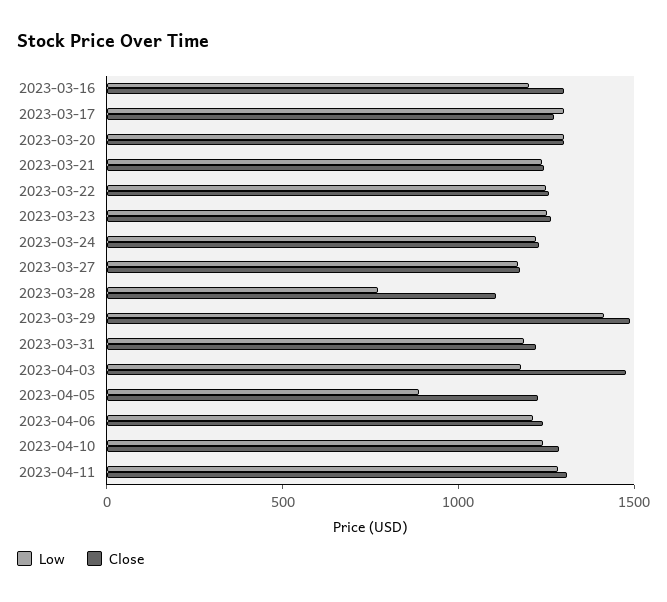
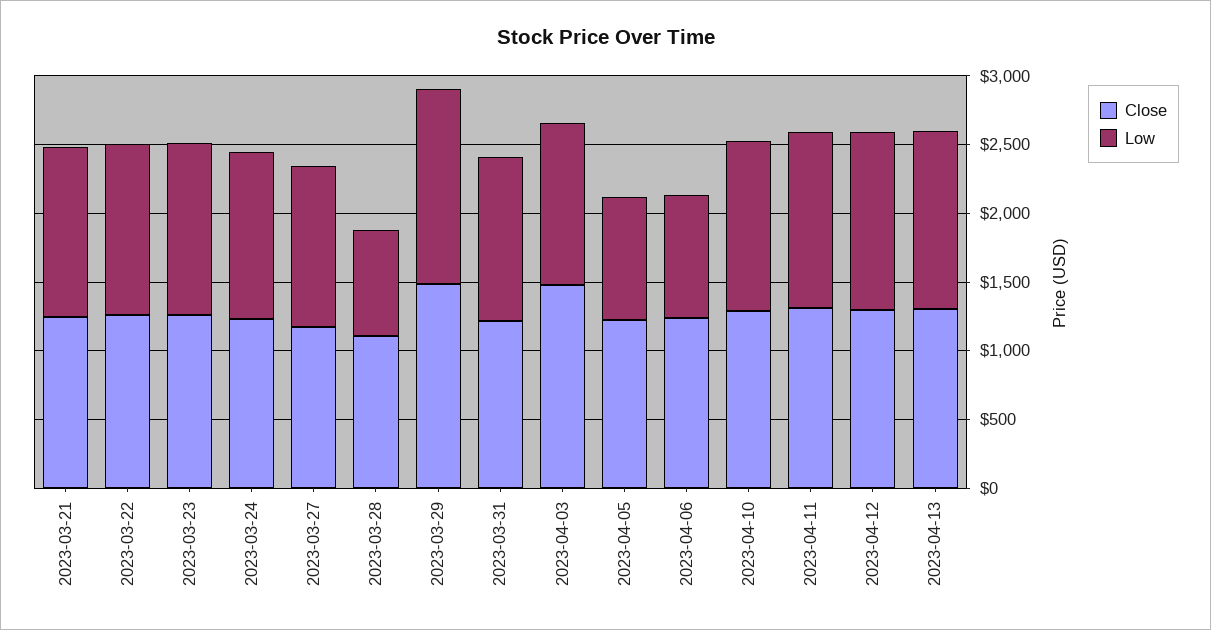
Low, 2023-03-16: 1200 -> none
Close, 2023-03-16: 1300 -> none
Low, 2023-03-17: 1300 -> none
Close, 2023-03-17: 1300 -> none
Low, 2023-03-20: 1300 -> none
Close, 2023-03-20: 1300 -> none
Low, 2023-04-06: 1200 -> 900
Close, 2023-04-12: none -> 1300
Low, 2023-04-12: none -> 1300
Close, 2023-04-13: none -> 1300
Low, 2023-04-13: none -> 1300

